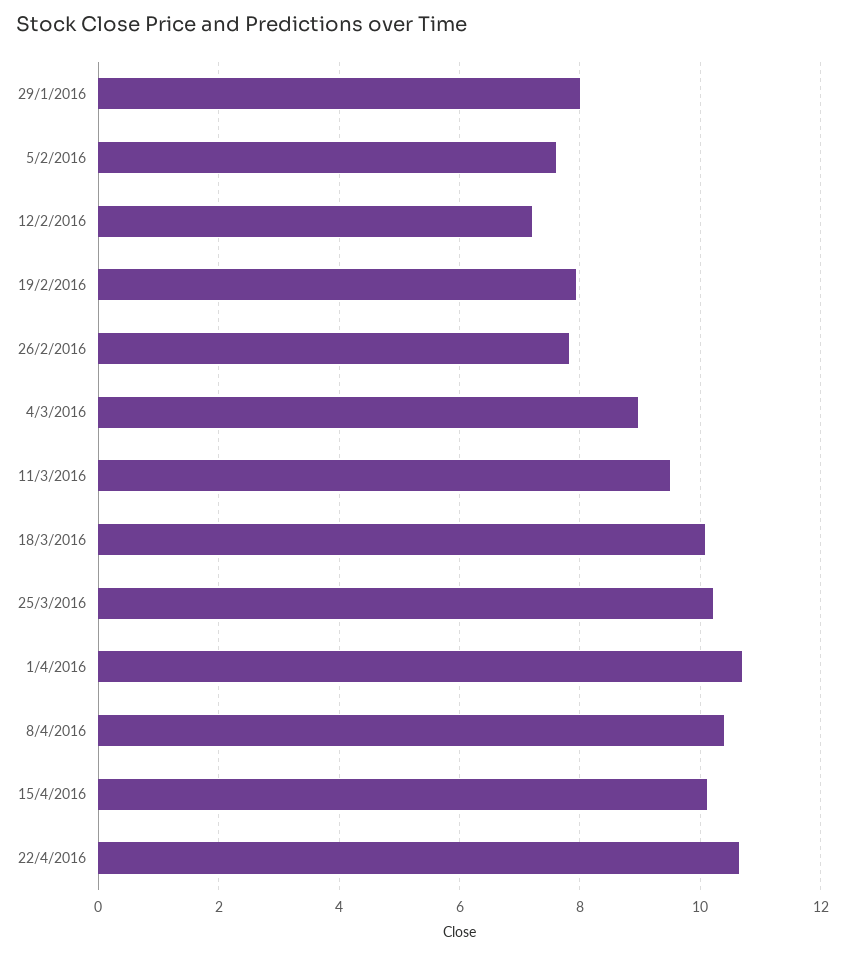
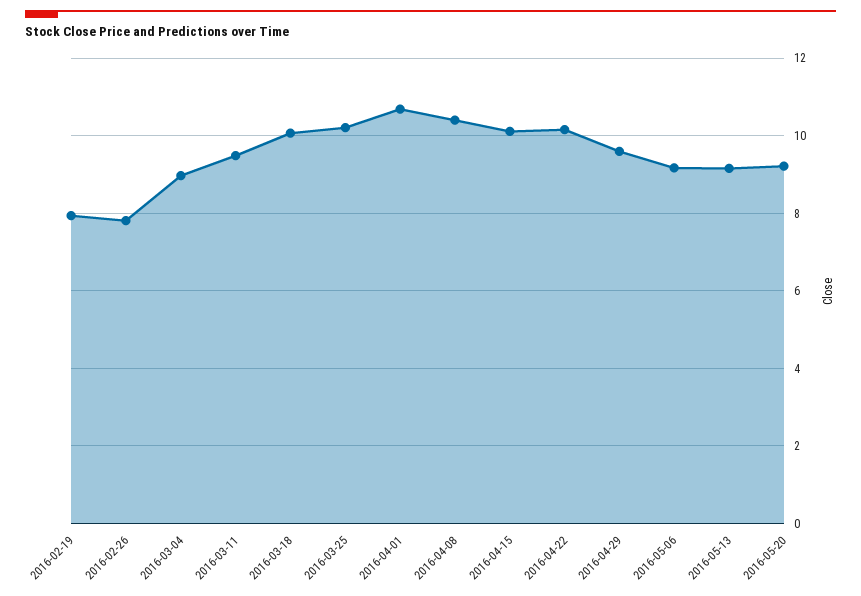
29/1/2016: 8 -> none
5/2/2016: 7.6 -> none
12/2/2016: 7.2 -> none
22/4/2016: 10.6 -> 10.2
2016-04-29: none -> 9.6
2016-05-06: none -> 9.2
2016-05-13: none -> 9.2
2016-05-20: none -> 9.2

